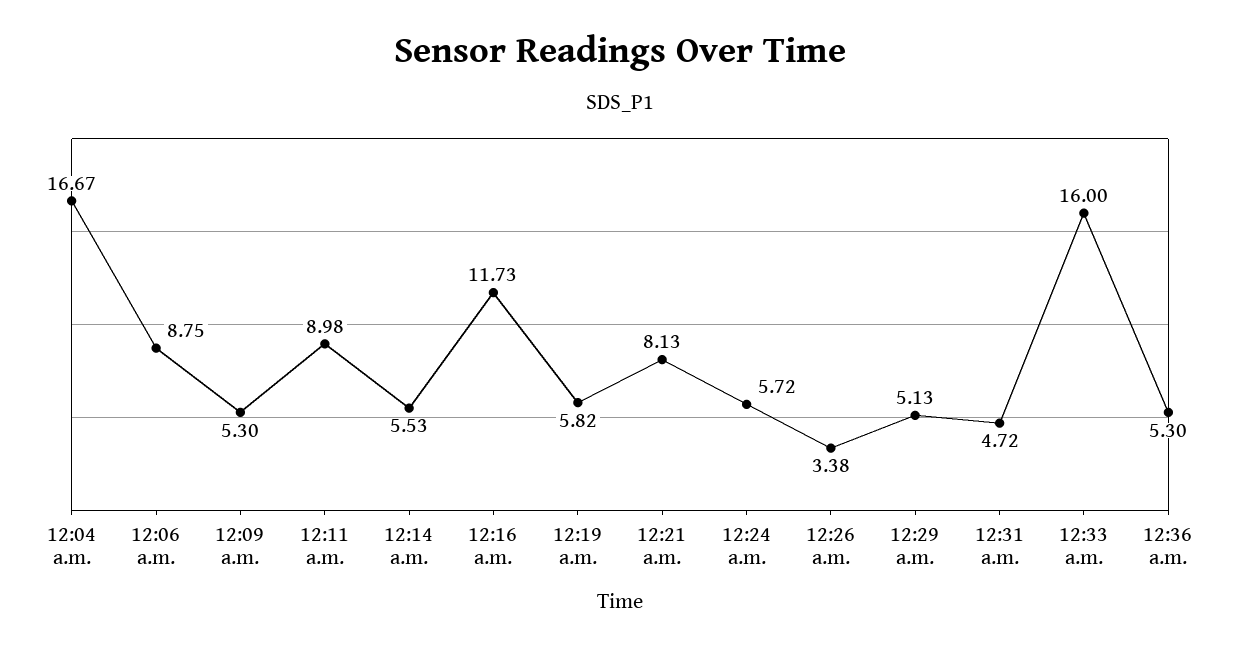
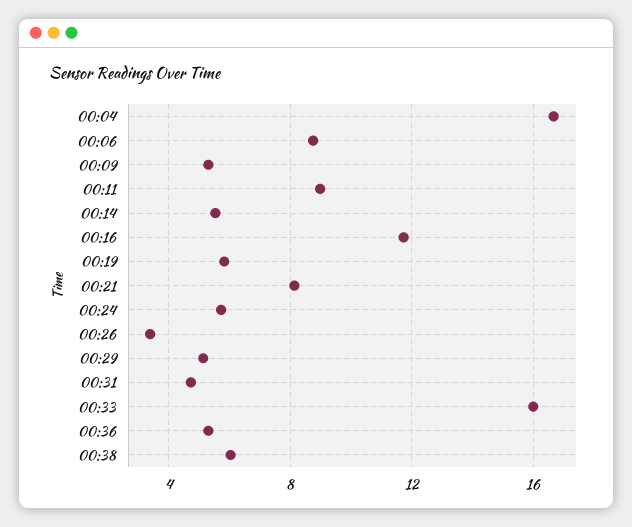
00:38: none -> 6

